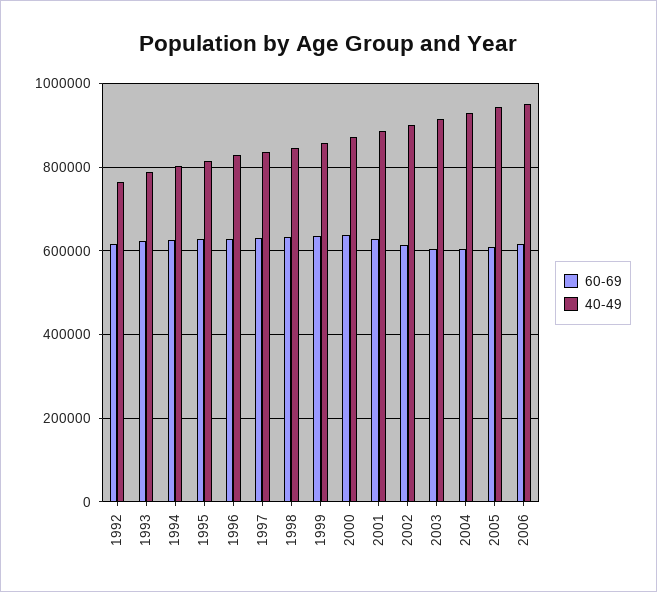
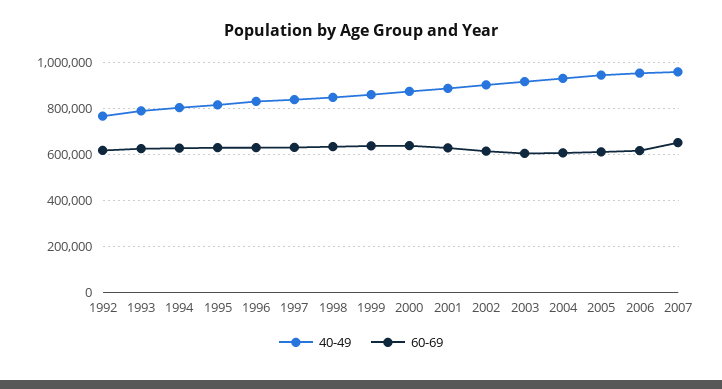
40-49, 2007: none -> 950000
60-69, 2007: none -> 650000

